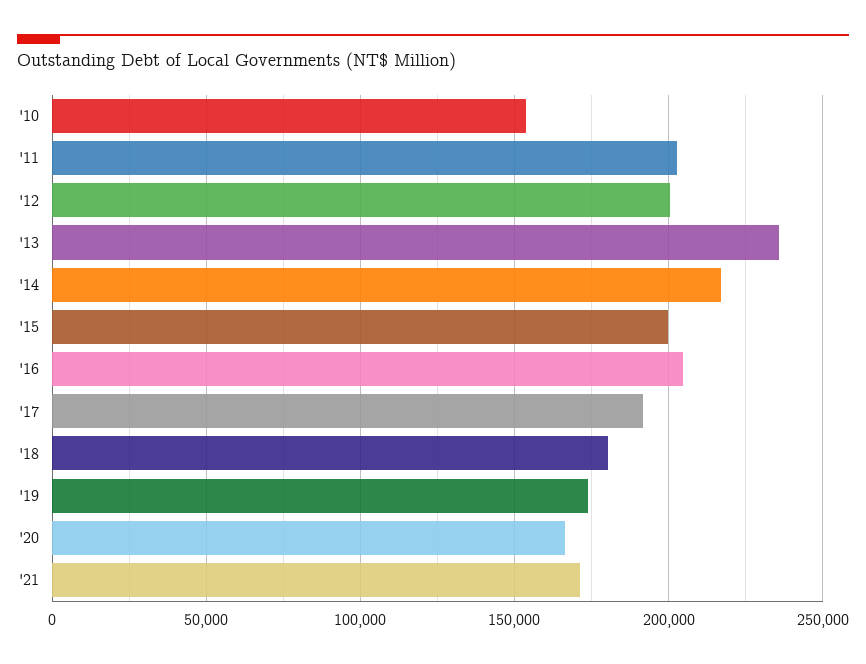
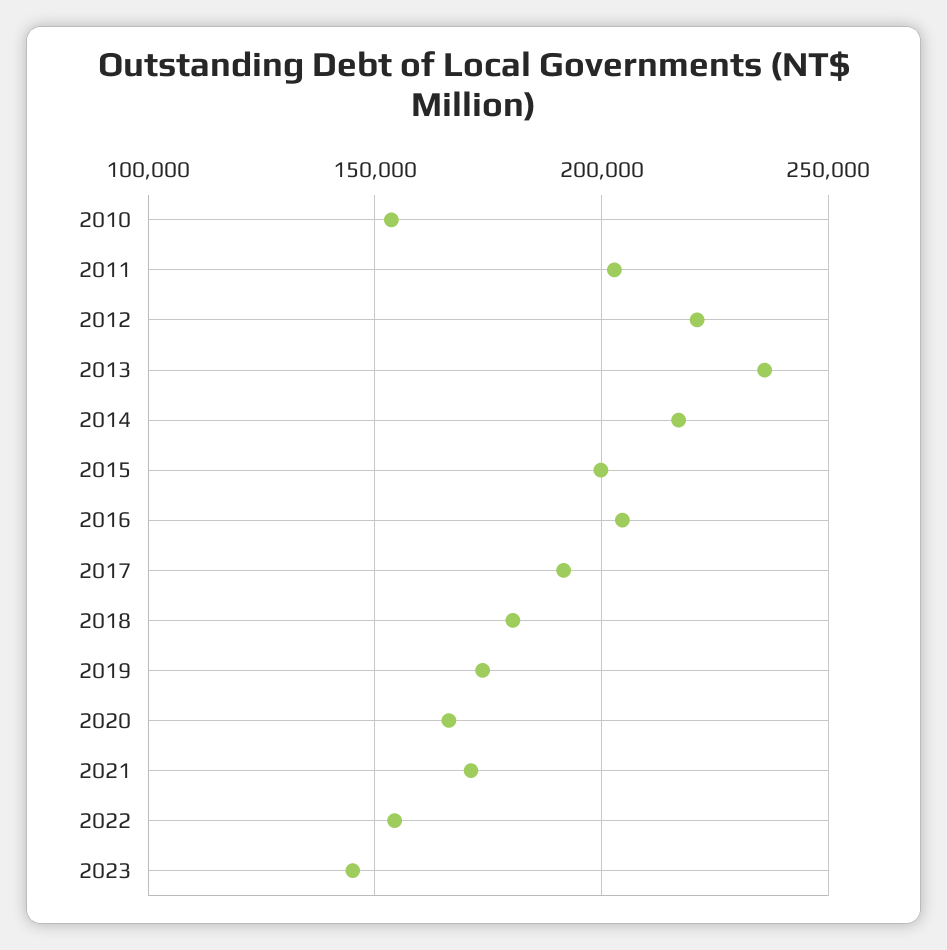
'12: 200000 -> 220000
2022: none -> 155000
2023: none -> 145000

